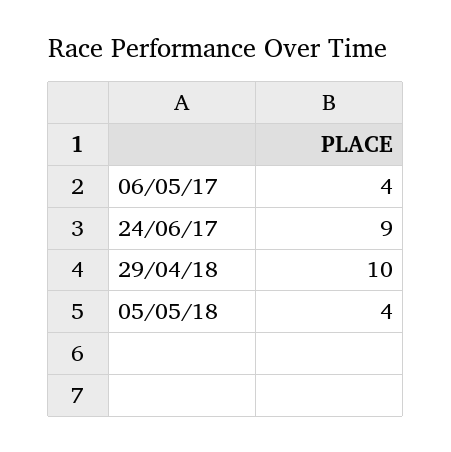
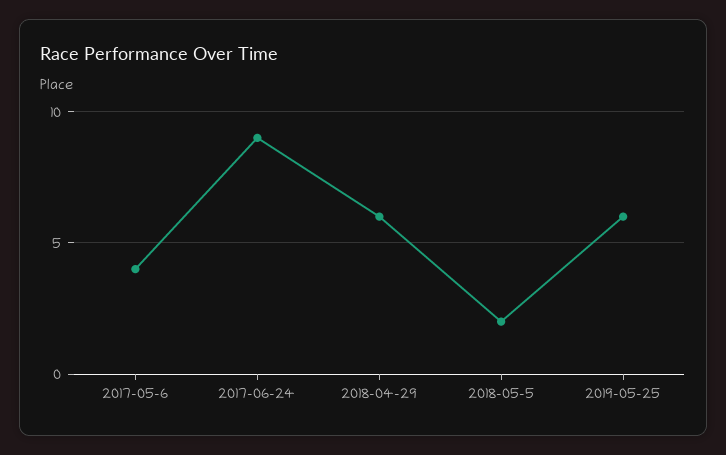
29/04/18: 10 -> 6
05/05/18: 4 -> 2
2019-05-25: none -> 6

